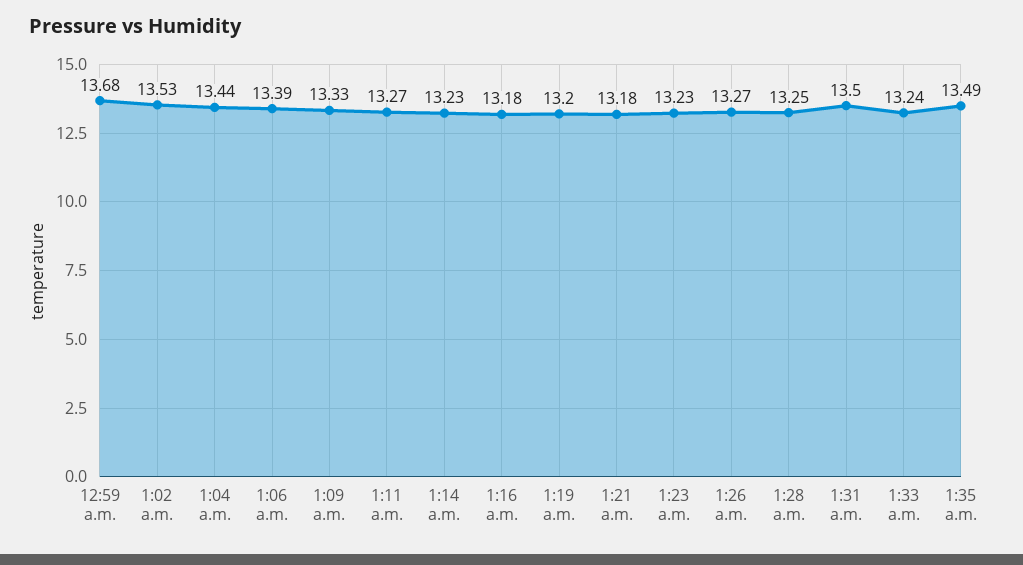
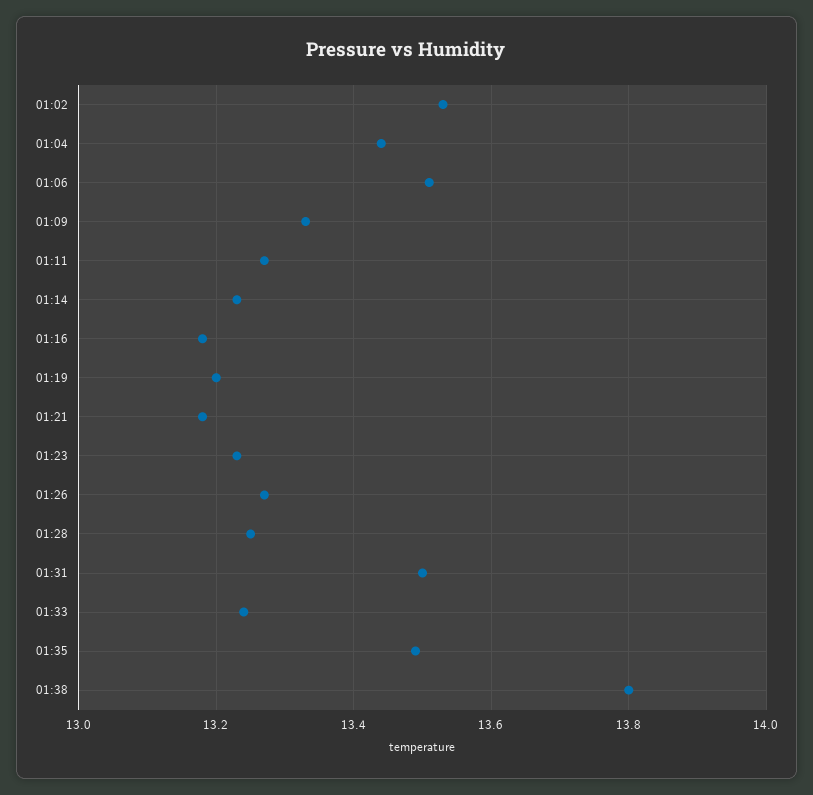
12:59 a.m.: 13.68 -> none
1:06 a.m.: 13.39 -> 13.5
01:38: none -> 13.8

